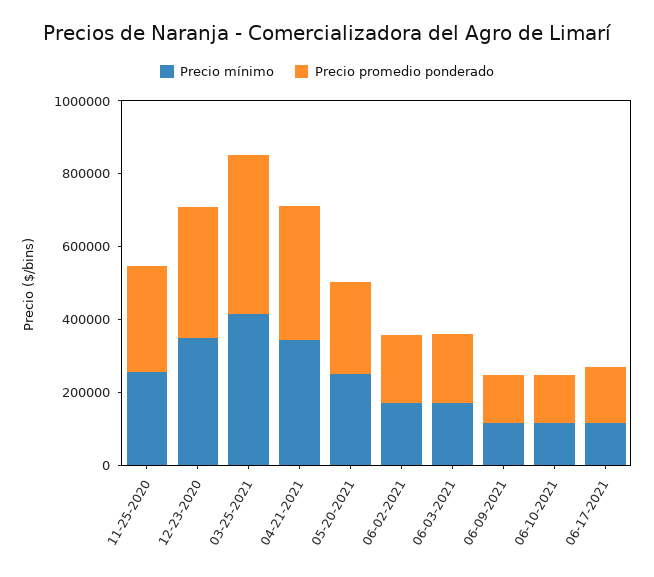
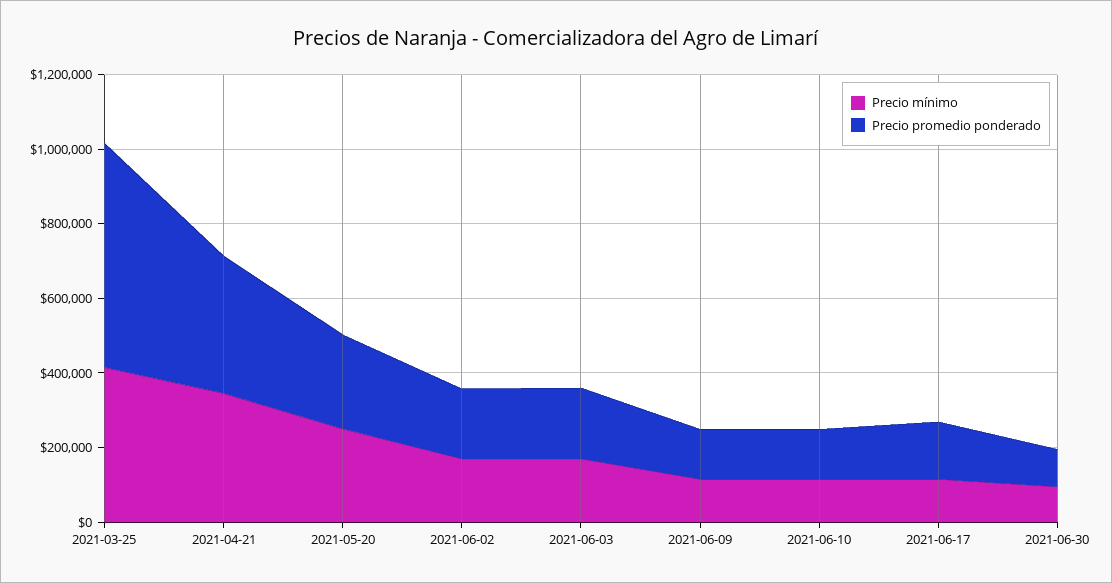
Precio mínimo, 11-25-2020: 250000 -> none
Precio promedio ponderado, 11-25-2020: 300000 -> none
Precio mínimo, 12-23-2020: 350000 -> none
Precio promedio ponderado, 12-23-2020: 350000 -> none
Precio promedio ponderado, 03-25-2021: 450000 -> 600000
Precio mínimo, 2021-06-30: none -> 100000
Precio promedio ponderado, 2021-06-30: none -> 100000

